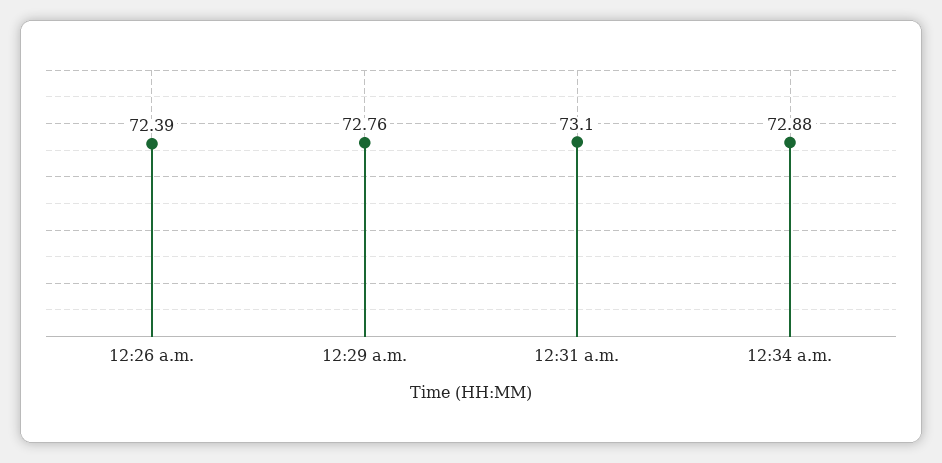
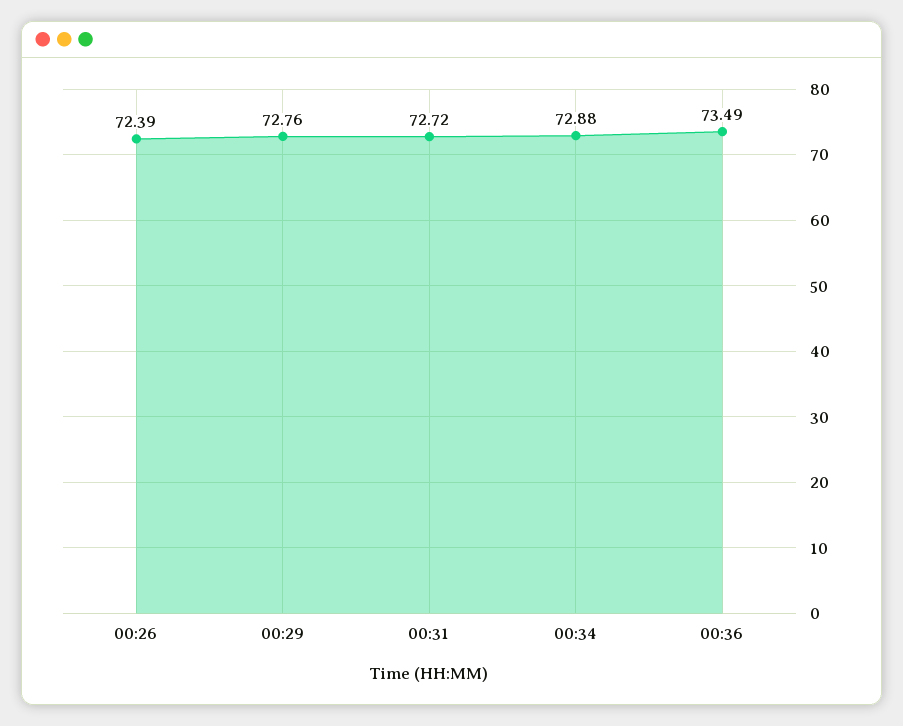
12:31 a.m.: 73.1 -> 72.72
00:36: none -> 73.49

